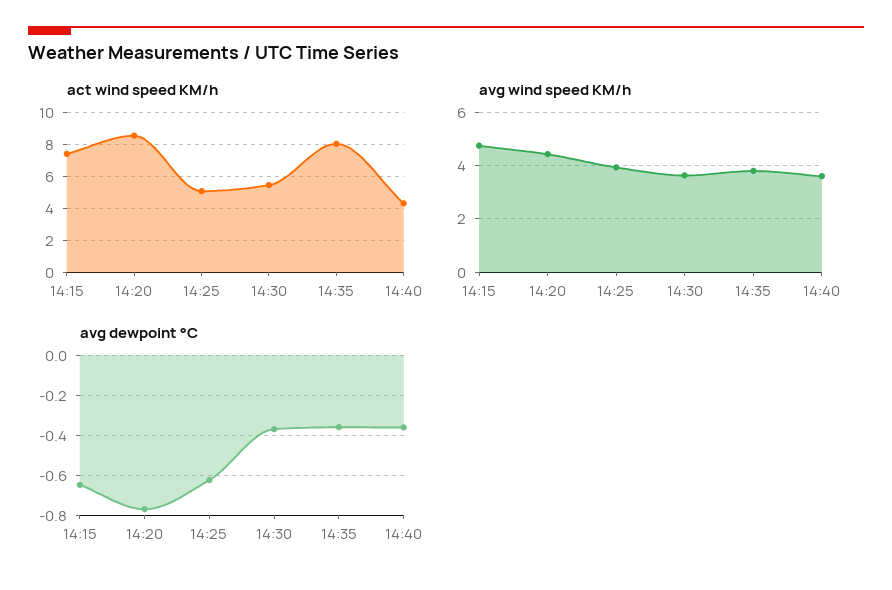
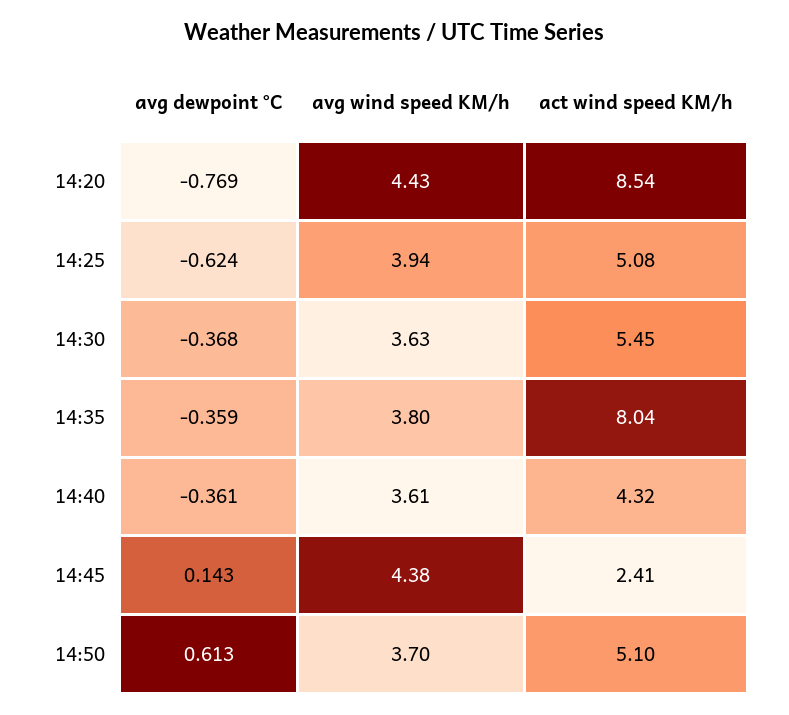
act wind speed KM/h, 14:15: 7.5 -> none
avg wind speed KM/h, 14:15: 4.75 -> none
avg dewpoint °C, 14:15: -0.65 -> none
avg dewpoint °C, 14:45: none -> 0.143
avg wind speed KM/h, 14:45: none -> 4.38
act wind speed KM/h, 14:45: none -> 2.41
avg dewpoint °C, 14:50: none -> 0.613
avg wind speed KM/h, 14:50: none -> 3.7
act wind speed KM/h, 14:50: none -> 5.1

